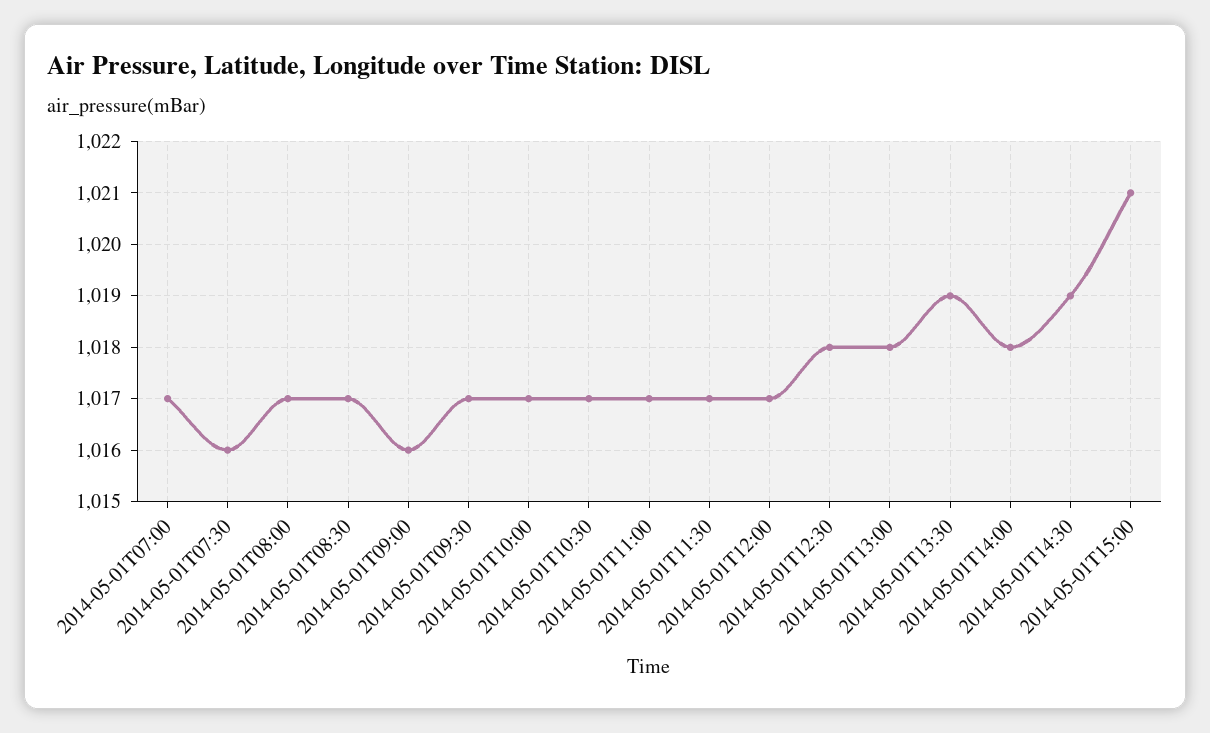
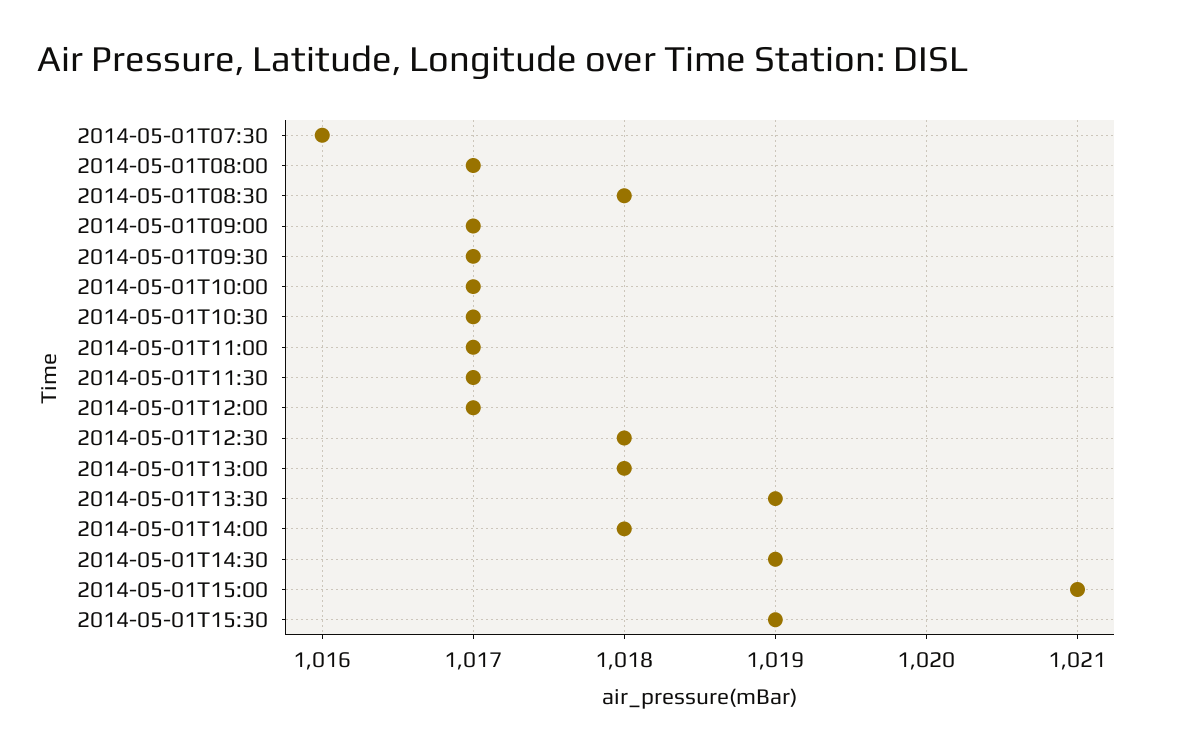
2014-05-01T07:00: 1017 -> none
2014-05-01T08:30: 1017 -> 1018
2014-05-01T09:00: 1016 -> 1017
2014-05-01T15:30: none -> 1019

